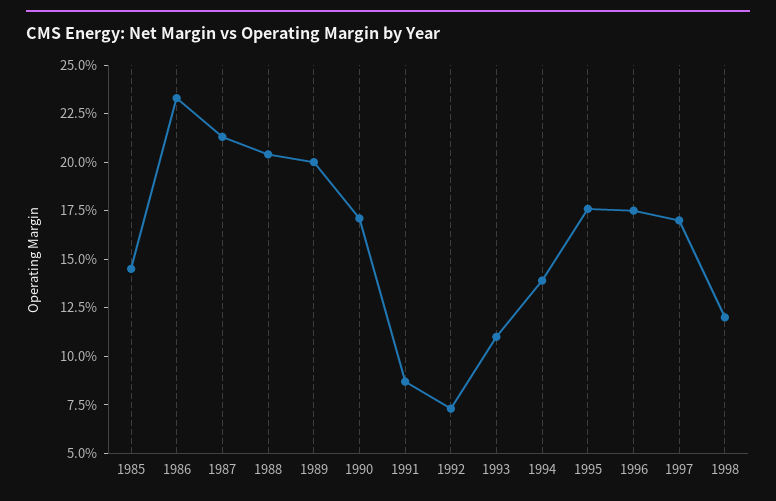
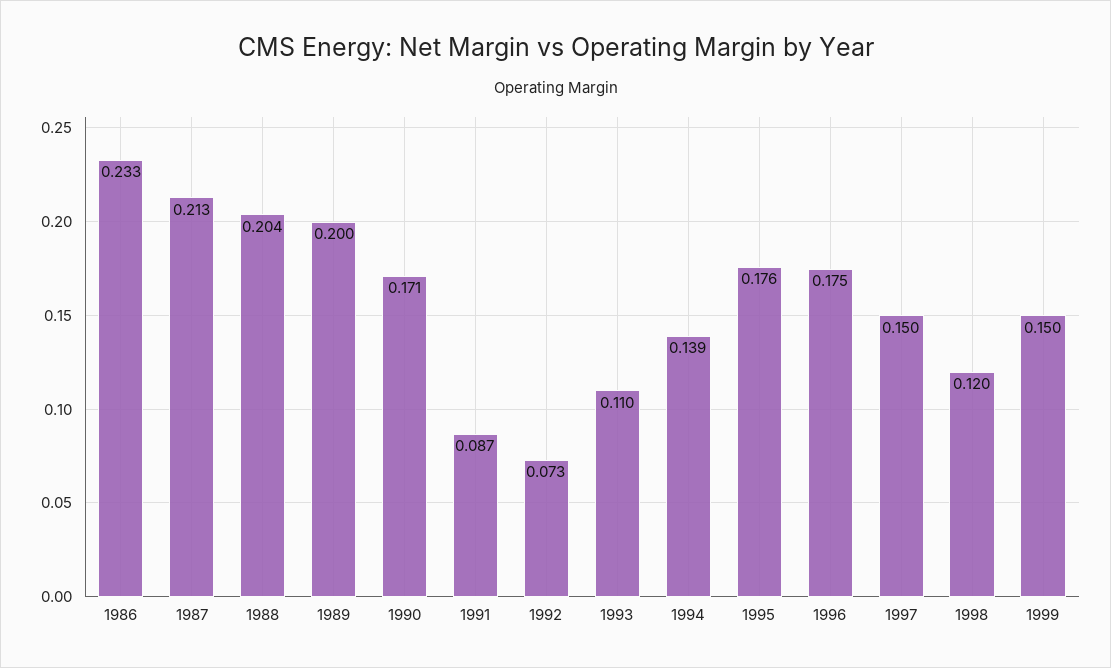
1985: 0.145 -> none
1997: 0.17 -> 0.15
1999: none -> 0.15

